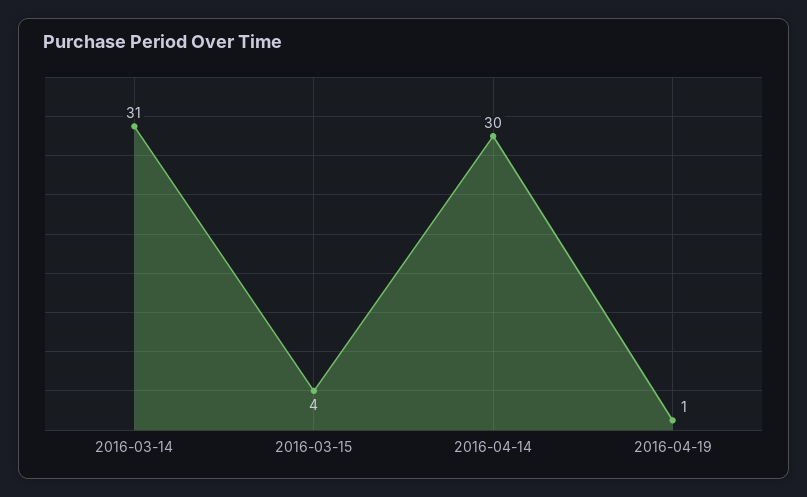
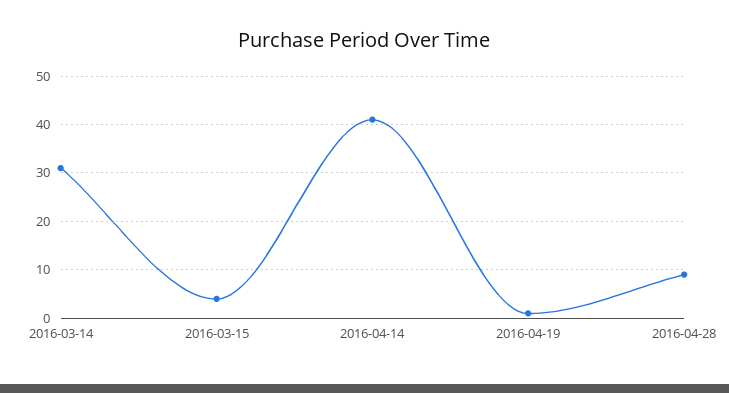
2016-04-14: 30 -> 40
2016-04-28: none -> 10

